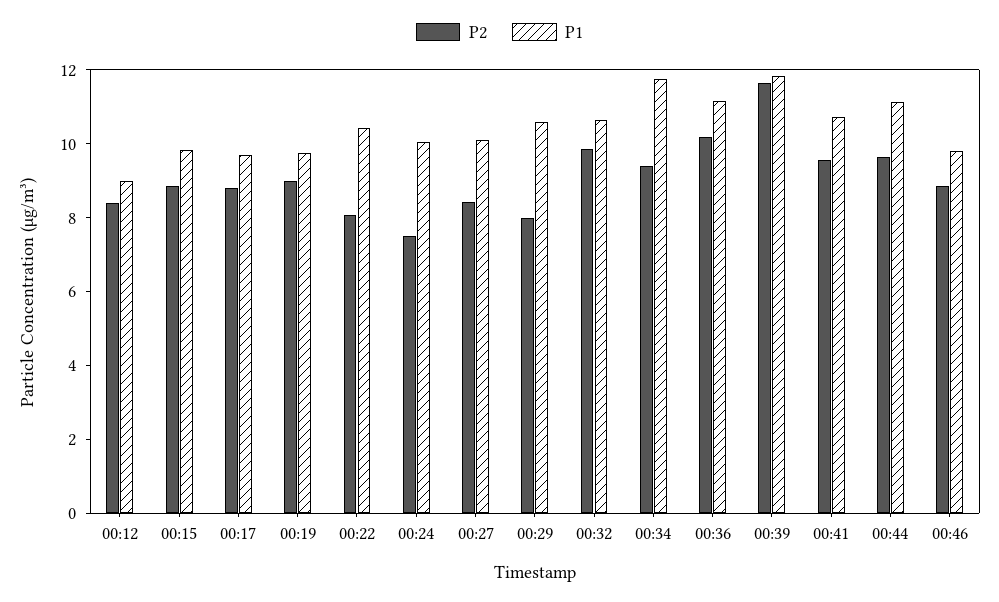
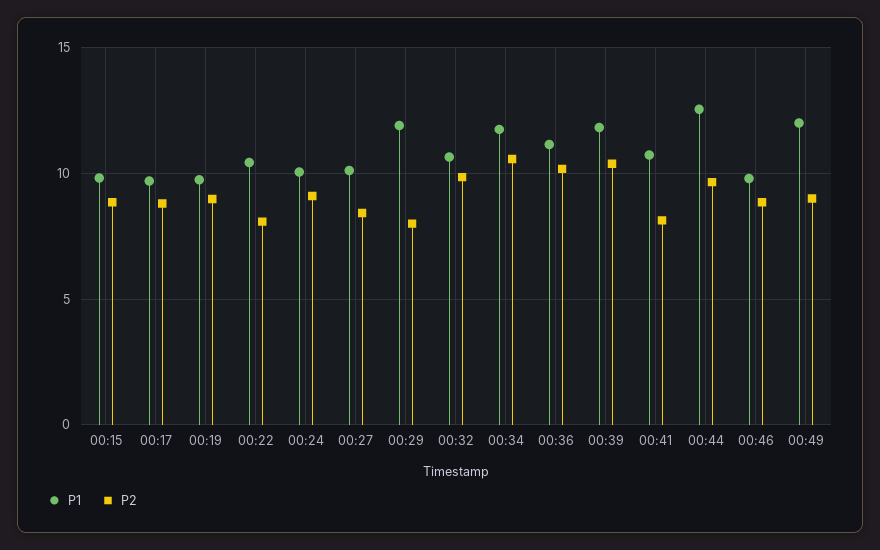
P2, 00:12: 8.5 -> none
P1, 00:12: 9 -> none
P2, 00:24: 7.5 -> 9
P1, 00:29: 10.5 -> 12
P2, 00:34: 9.5 -> 10.5
P2, 00:39: 11.5 -> 10.5
P2, 00:41: 9.5 -> 8
P1, 00:44: 11 -> 12.5
P1, 00:49: none -> 12
P2, 00:49: none -> 9

